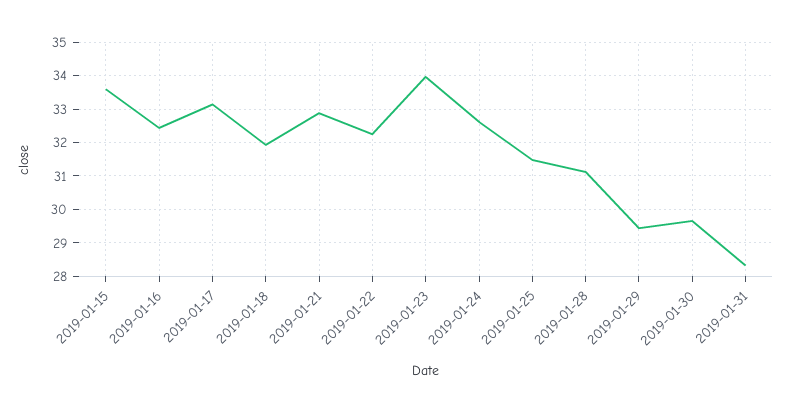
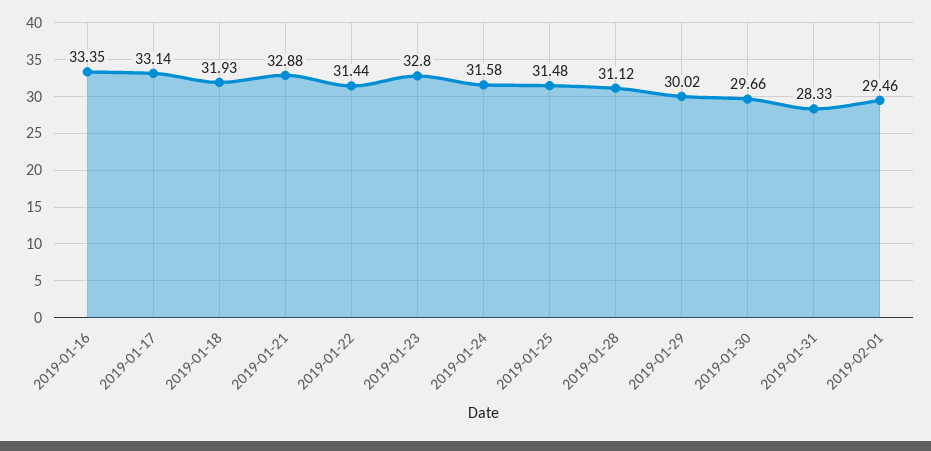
2019-01-15: 33.6 -> none
2019-01-16: 32.4 -> 33.35
2019-01-22: 32.2 -> 31.44
2019-01-23: 34 -> 32.8
2019-01-24: 32.6 -> 31.58
2019-01-29: 29.4 -> 30.02
2019-02-01: none -> 29.46

